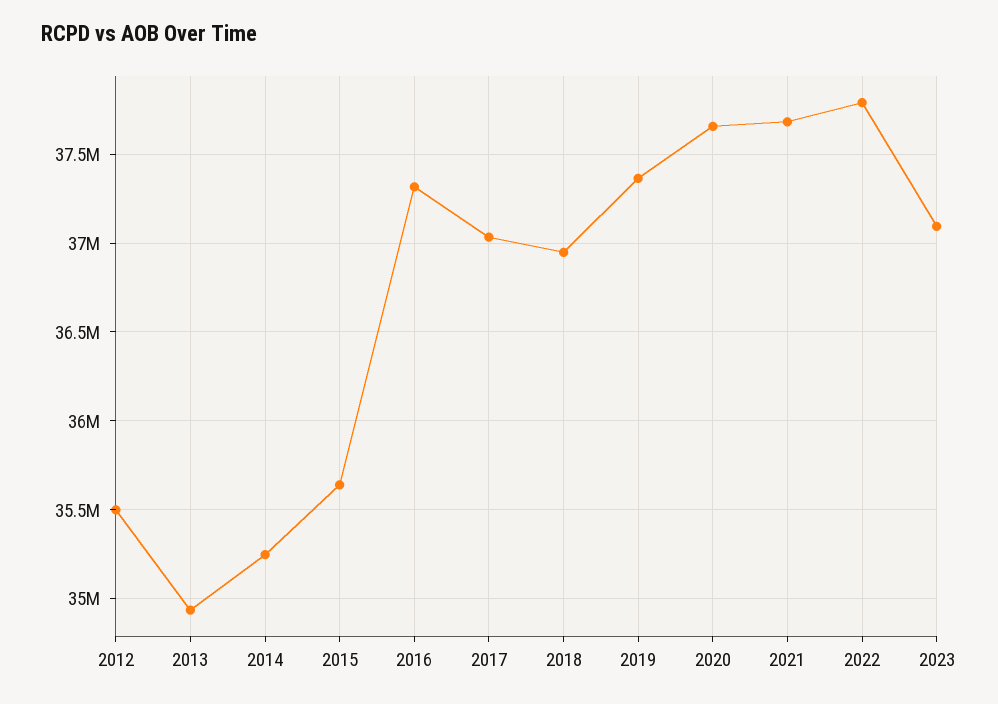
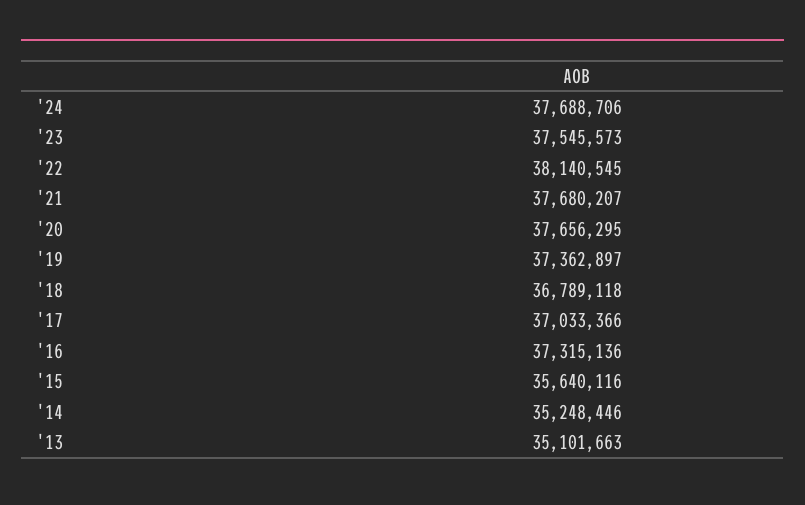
2012: 35500000 -> none
2013: 34950000 -> 35101663
2018: 36950000 -> 36789118
2022: 37800000 -> 38140545
2023: 37100000 -> 37545573
'24: none -> 37688706

